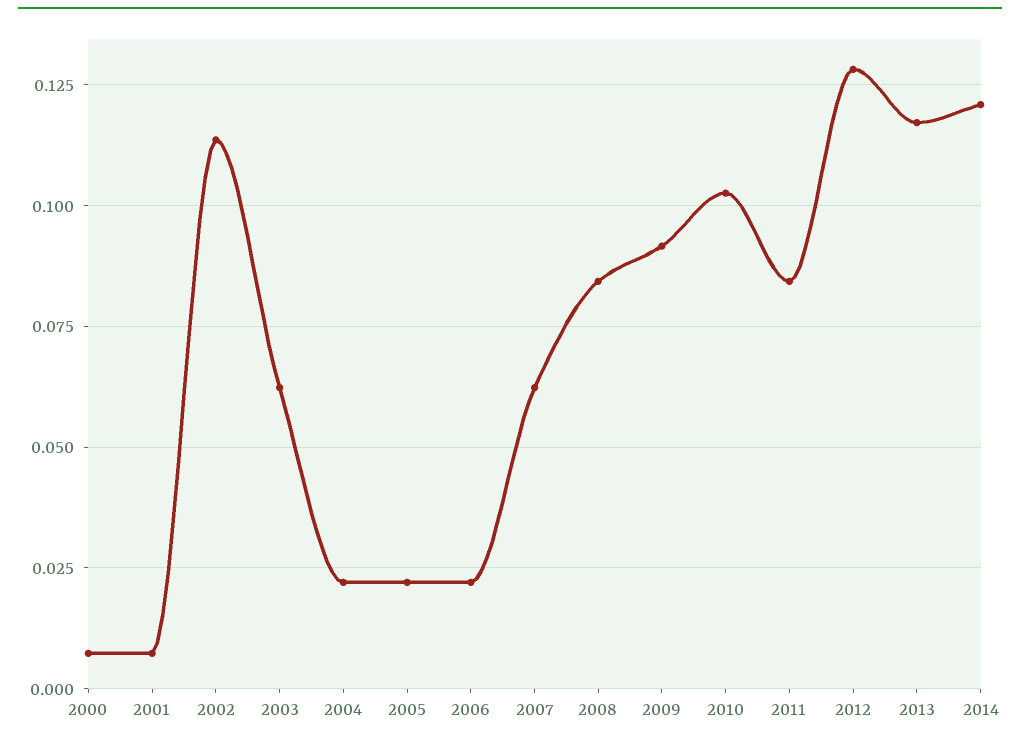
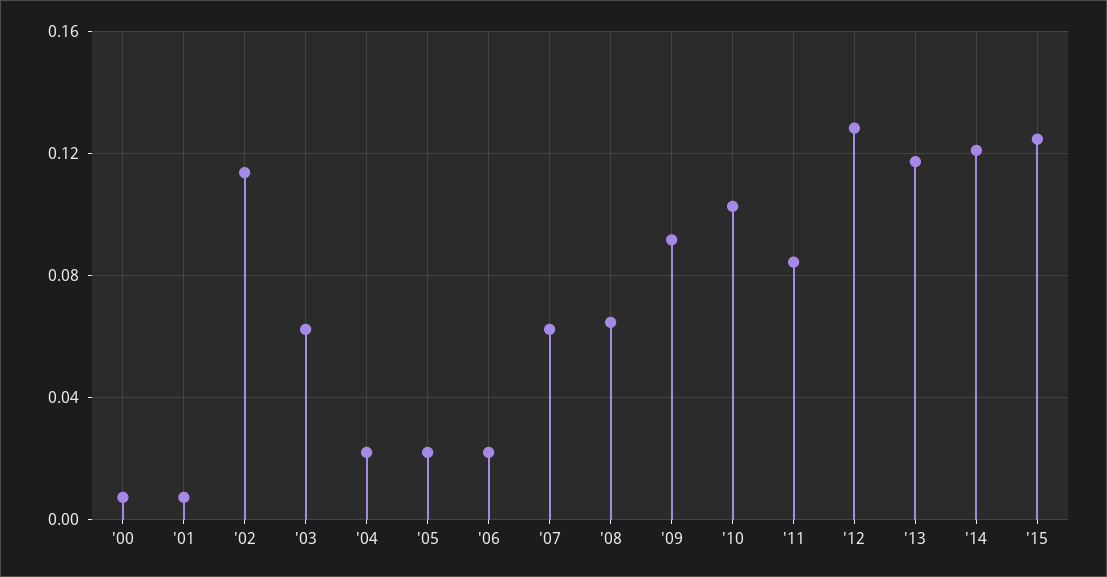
2008: 0.085 -> 0.065
'15: none -> 0.125

